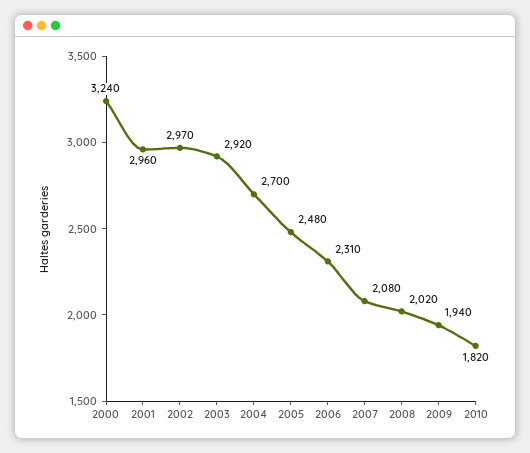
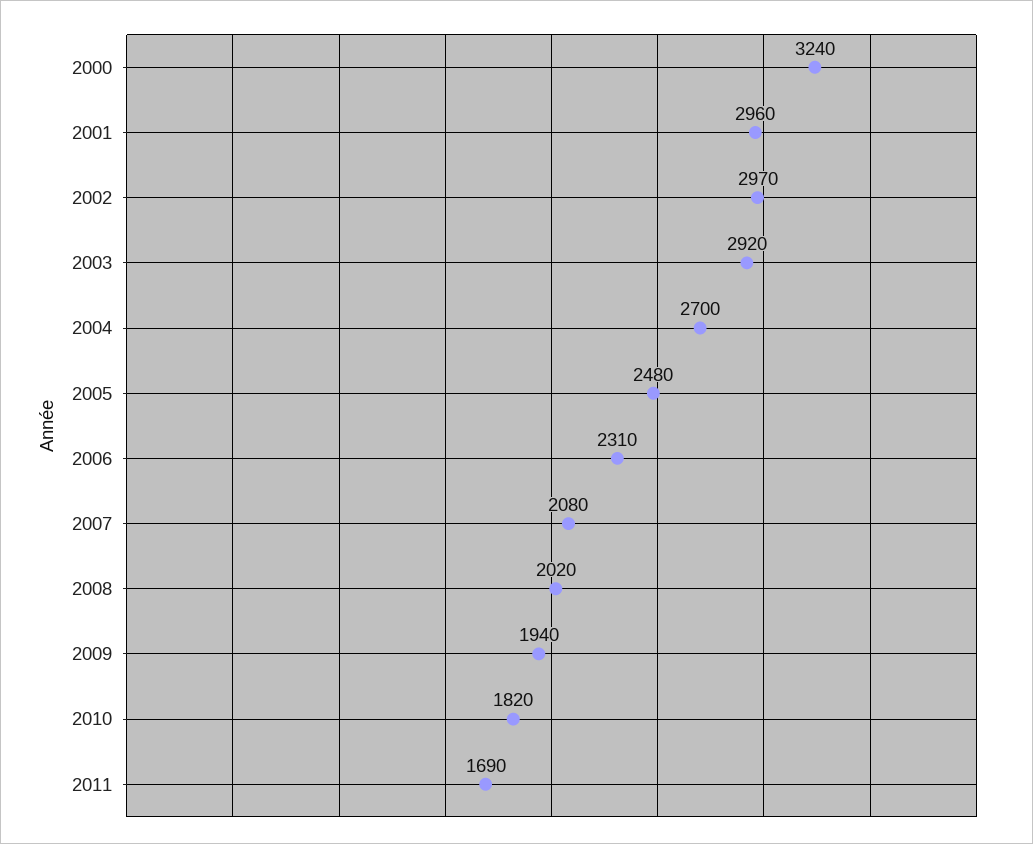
2011: none -> 1690

